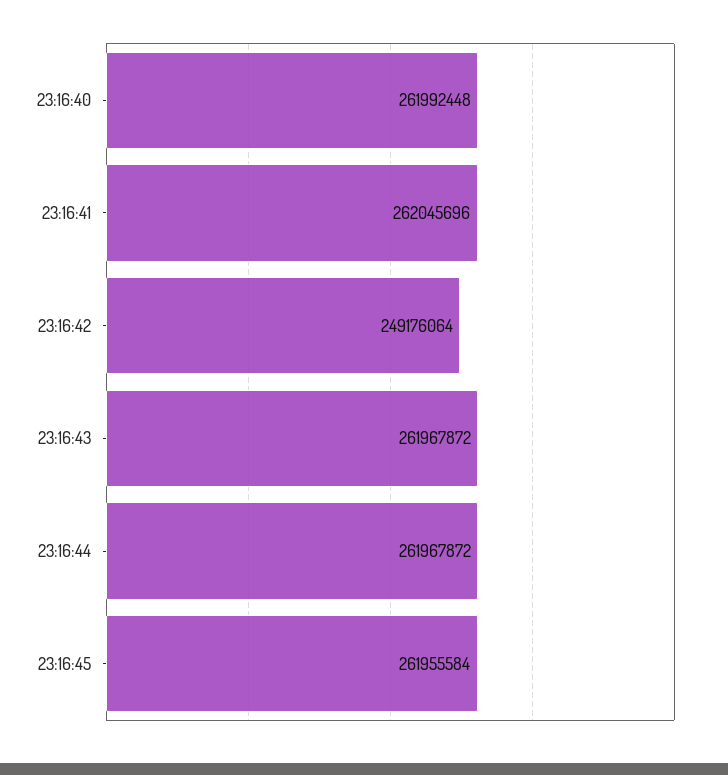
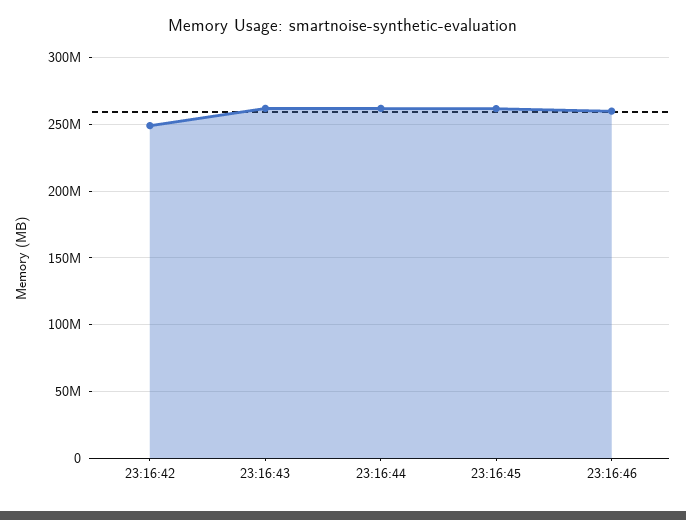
23:16:40: 261992448 -> none
23:16:41: 262045696 -> none
23:16:46: none -> 260000000

